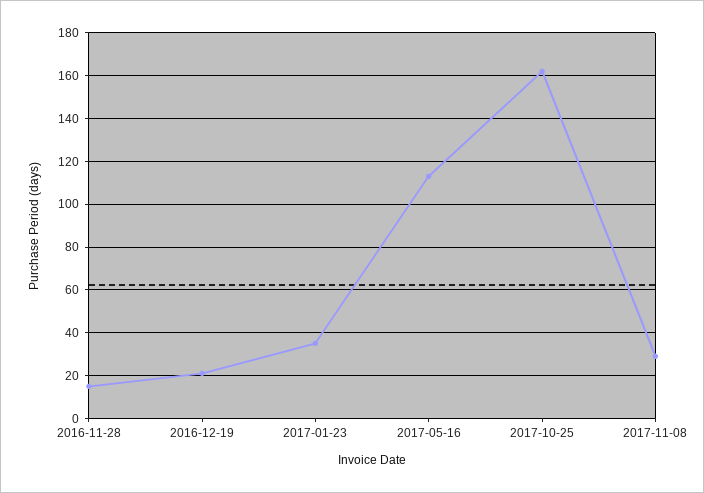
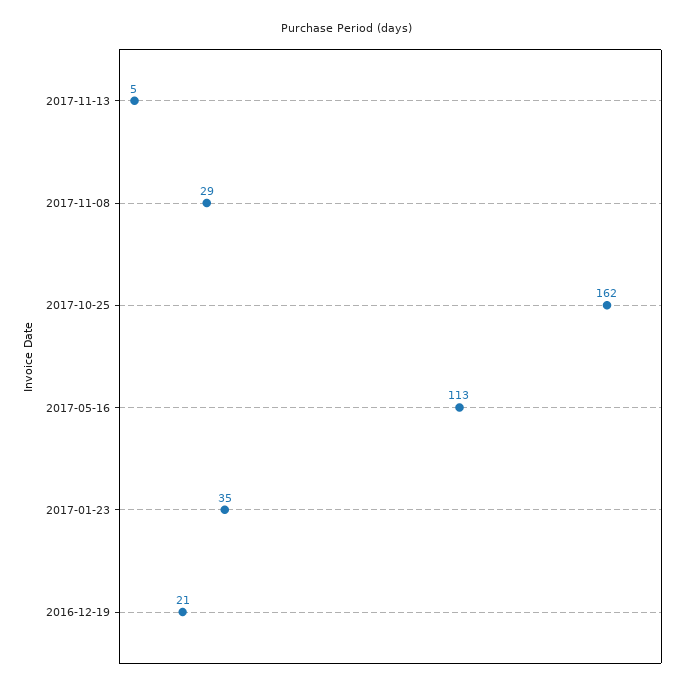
2016-11-28: 15 -> none
2017-11-13: none -> 5

